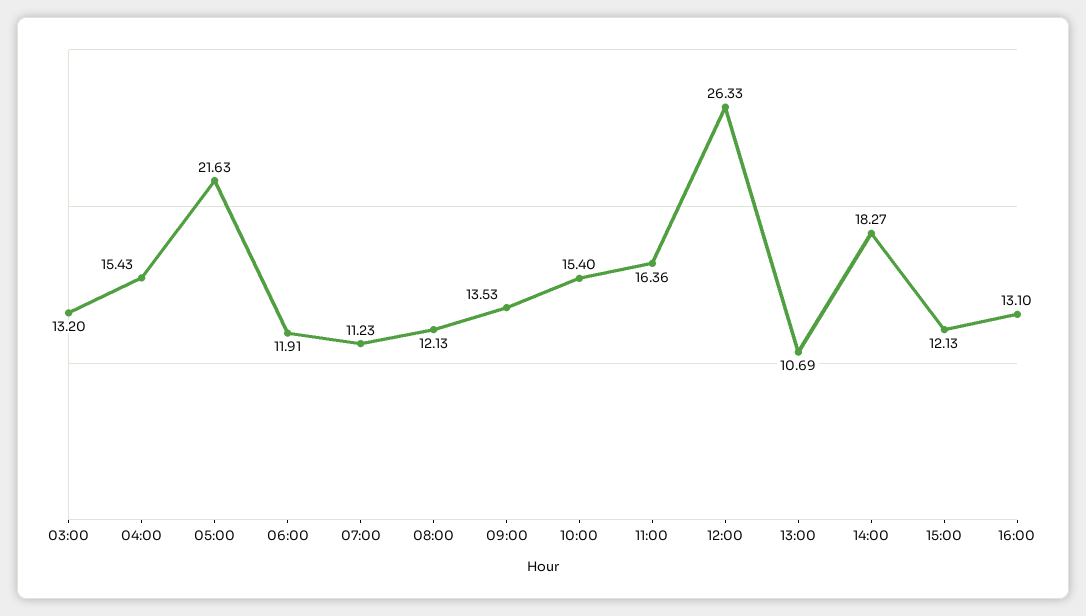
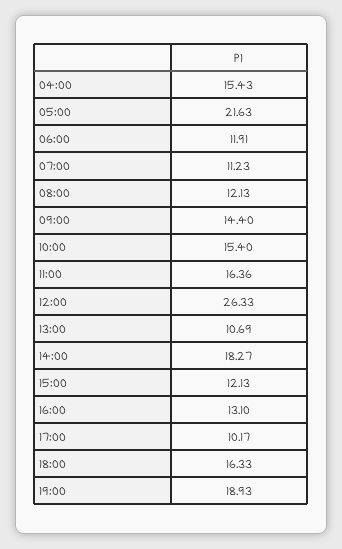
03:00: 13.2 -> none
09:00: 13.53 -> 14.4
17:00: none -> 10.17
18:00: none -> 16.33
19:00: none -> 18.93

